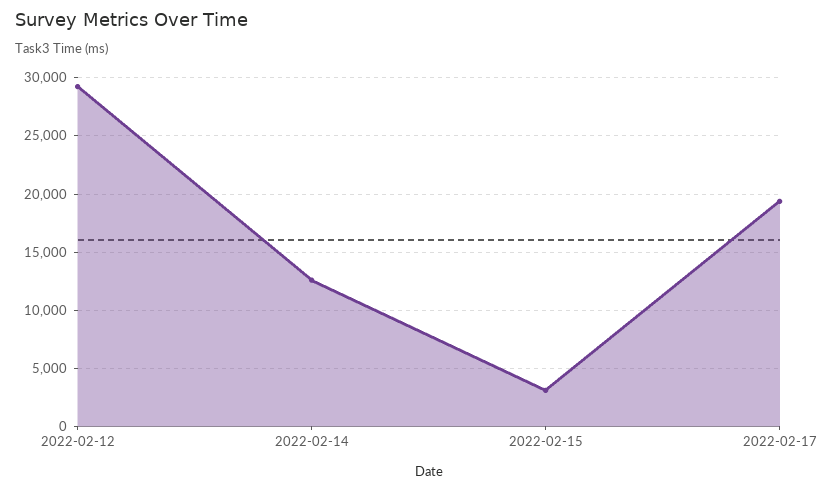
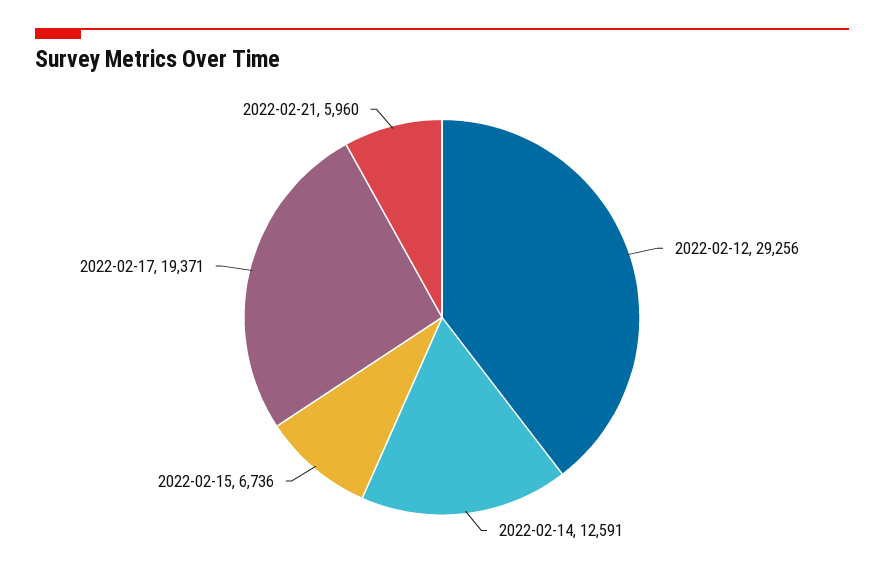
2022-02-15: 3000 -> 6736
2022-02-21: none -> 5960

